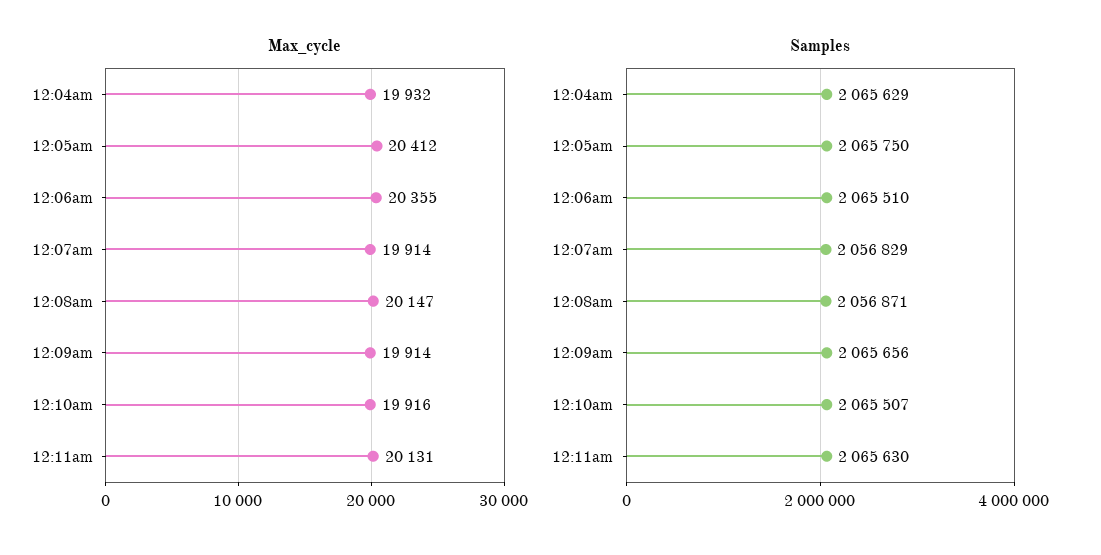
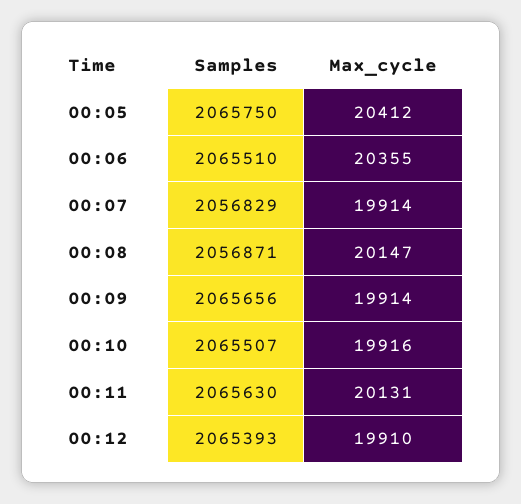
Max_cycle, 12:04am: 19932 -> none
Samples, 12:04am: 2065629 -> none
Samples, 00:12: none -> 2065393
Max_cycle, 00:12: none -> 19910

